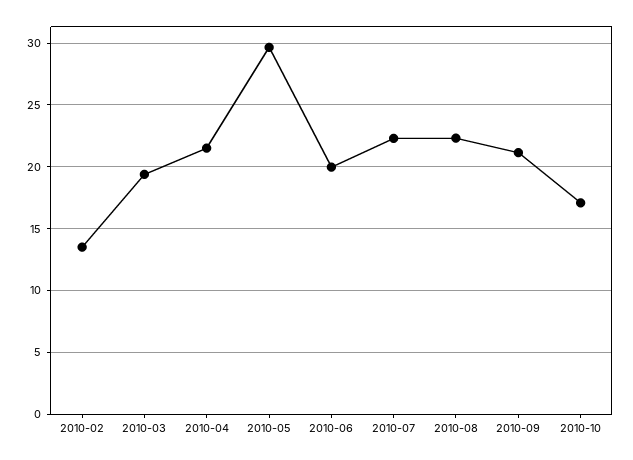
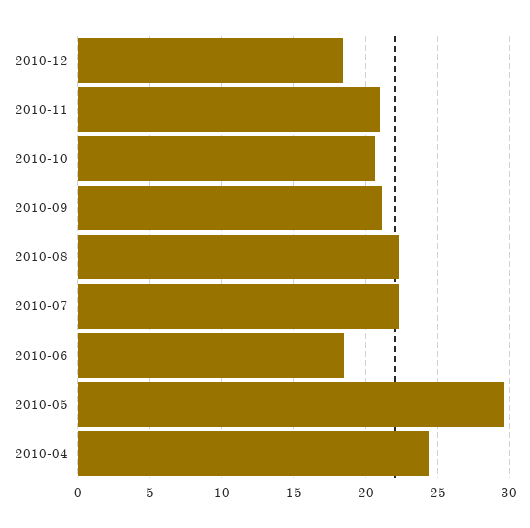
2010-02: 13.5 -> none
2010-03: 19.5 -> none
2010-04: 21.5 -> 24.5
2010-06: 20 -> 18.5
2010-10: 17 -> 20.5
2010-12: none -> 18.5
2010-11: none -> 21

